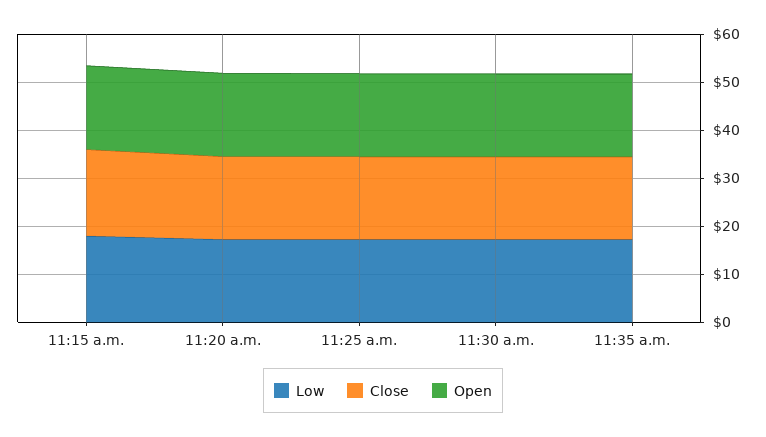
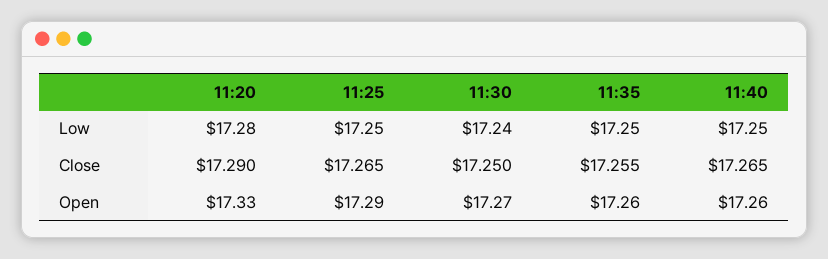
Low, 11:15 a.m.: 18 -> none
Close, 11:15 a.m.: 18 -> none
Open, 11:15 a.m.: 18 -> none
Low, 11:40: none -> 17.25
Close, 11:40: none -> 17.265
Open, 11:40: none -> 17.26

